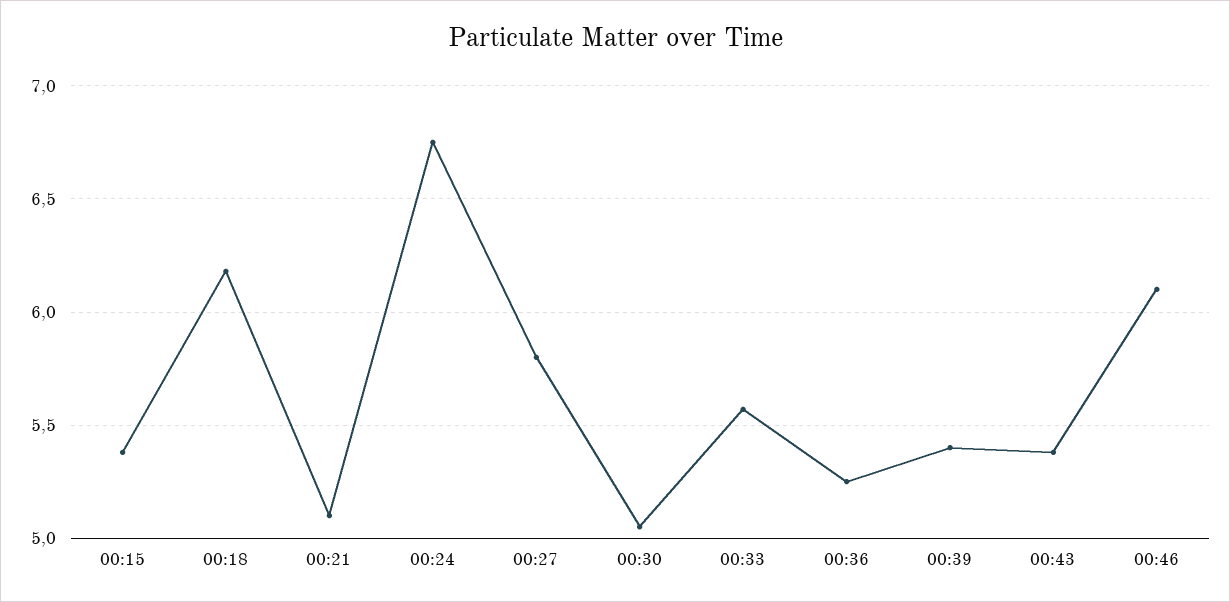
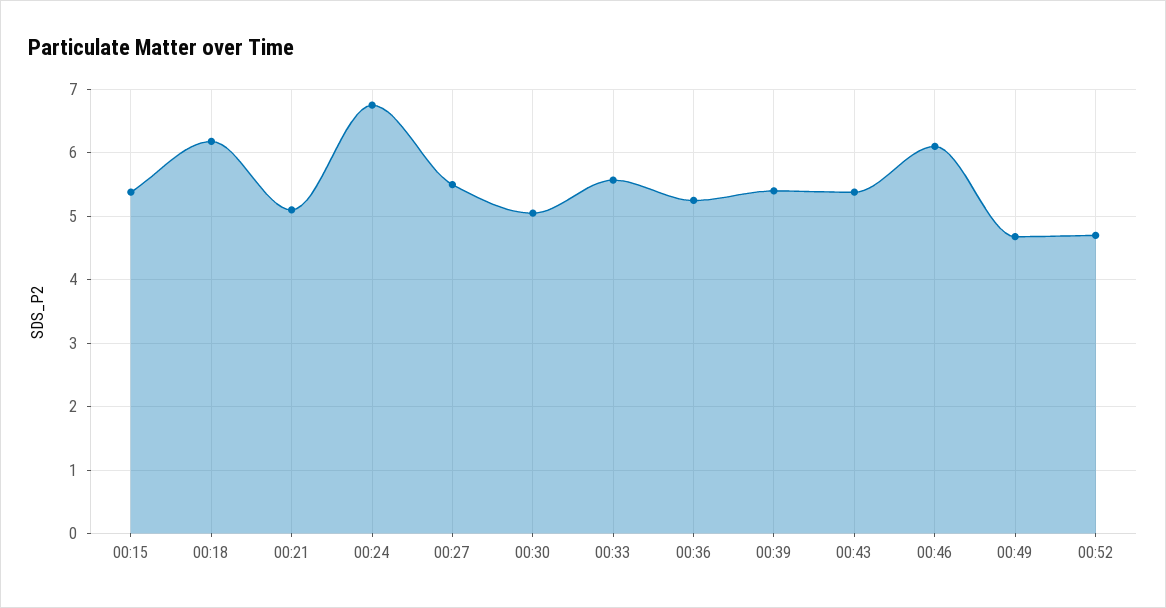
00:27: 5.8 -> 5.5
00:49: none -> 4.7
00:52: none -> 4.7

